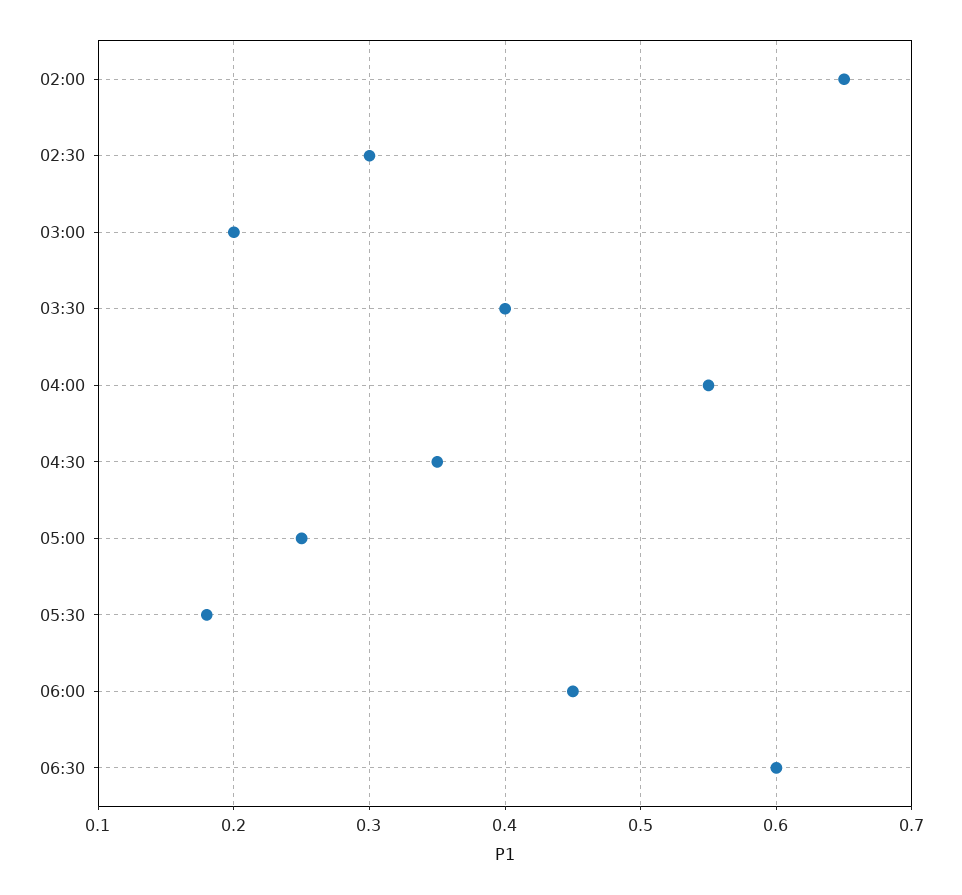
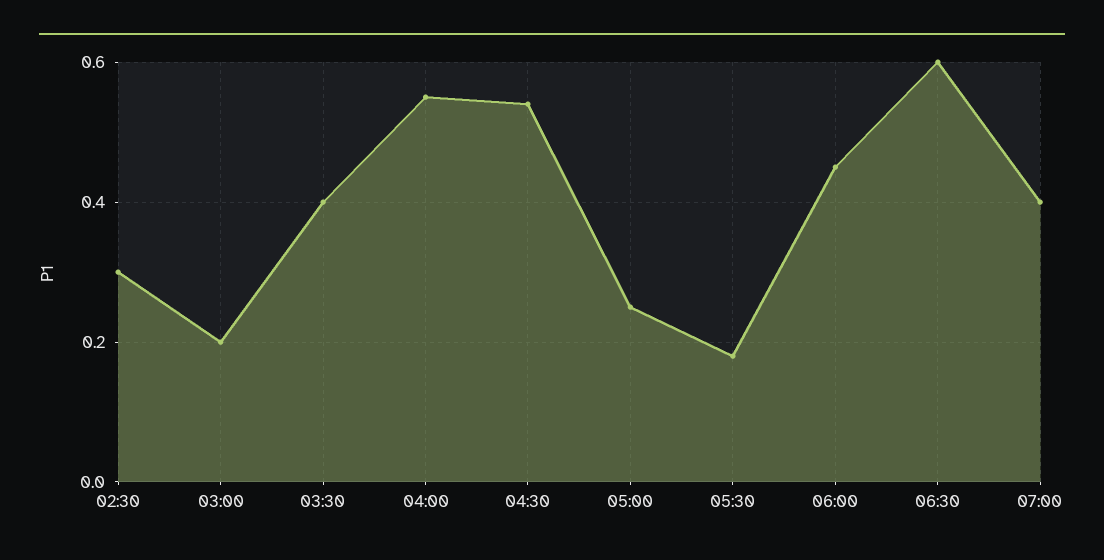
02:00: 0.65 -> none
04:30: 0.35 -> 0.55
07:00: none -> 0.4

